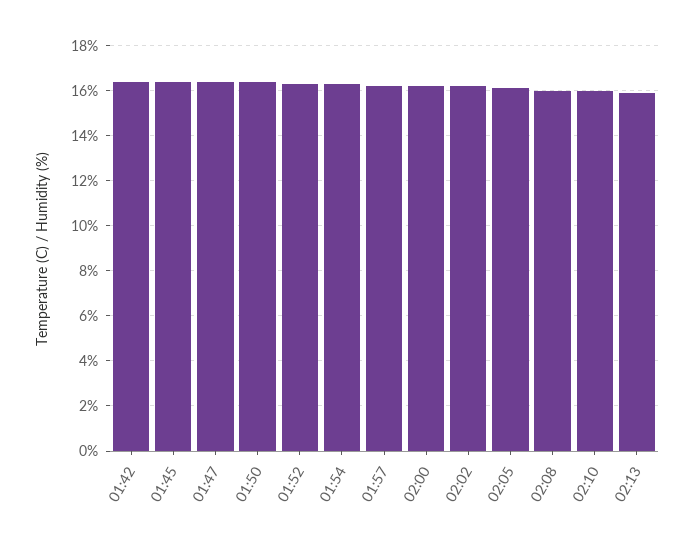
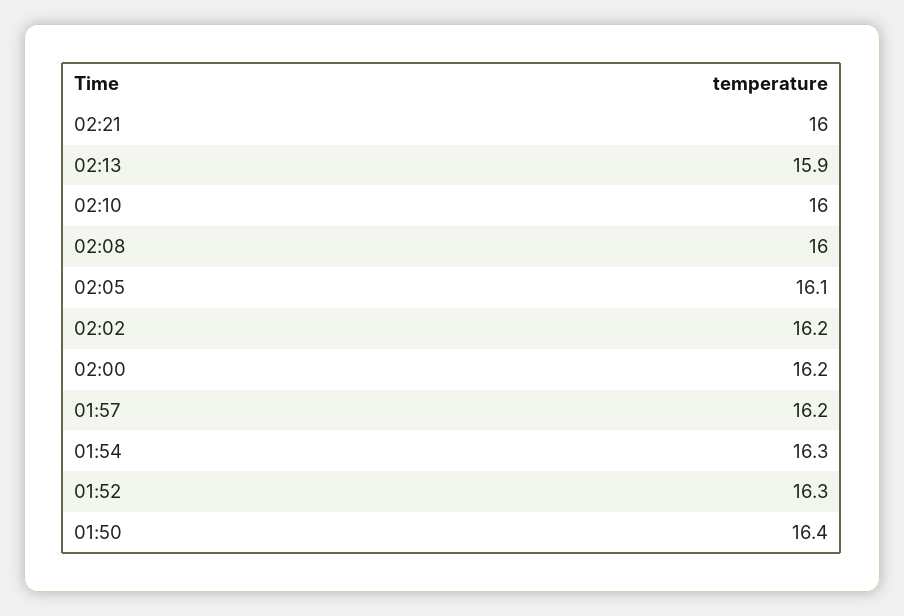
01:42: 16.5 -> none
01:45: 16.5 -> none
01:47: 16.5 -> none
02:21: none -> 16

